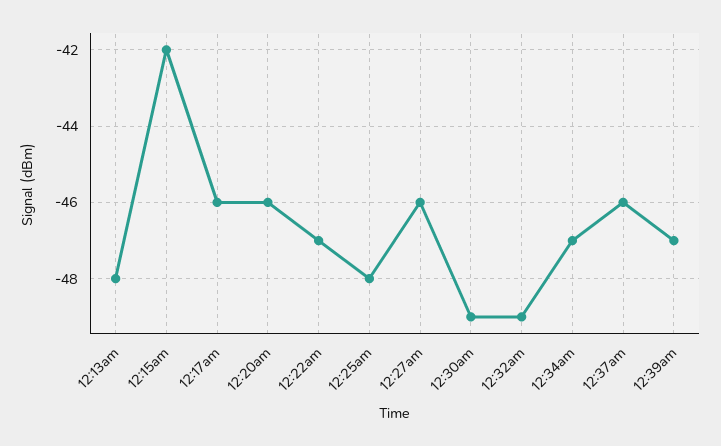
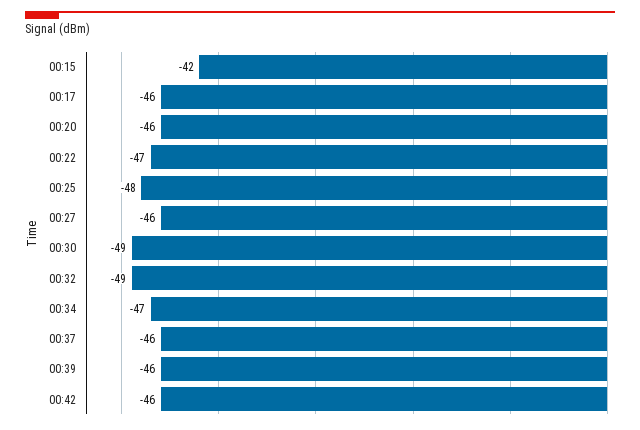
12:13am: -48 -> none
12:39am: -47 -> -46
00:42: none -> -46

